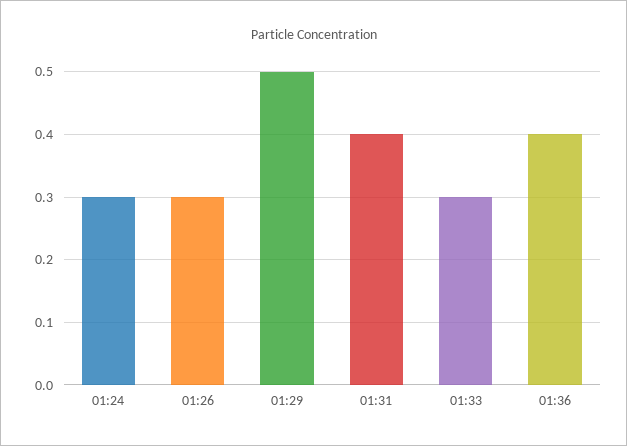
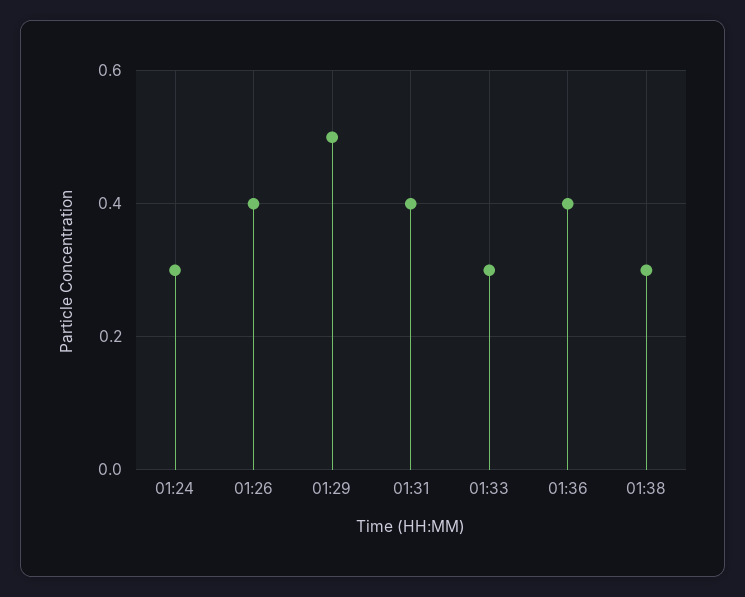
01:26: 0.3 -> 0.4
01:38: none -> 0.3

